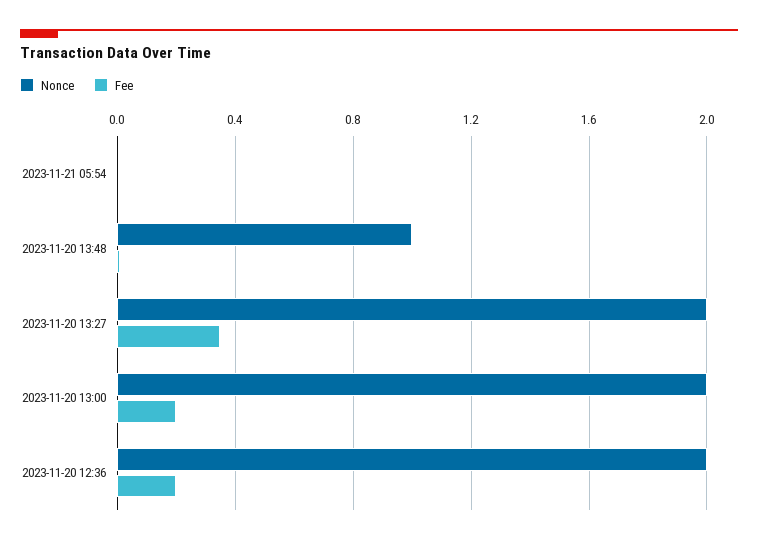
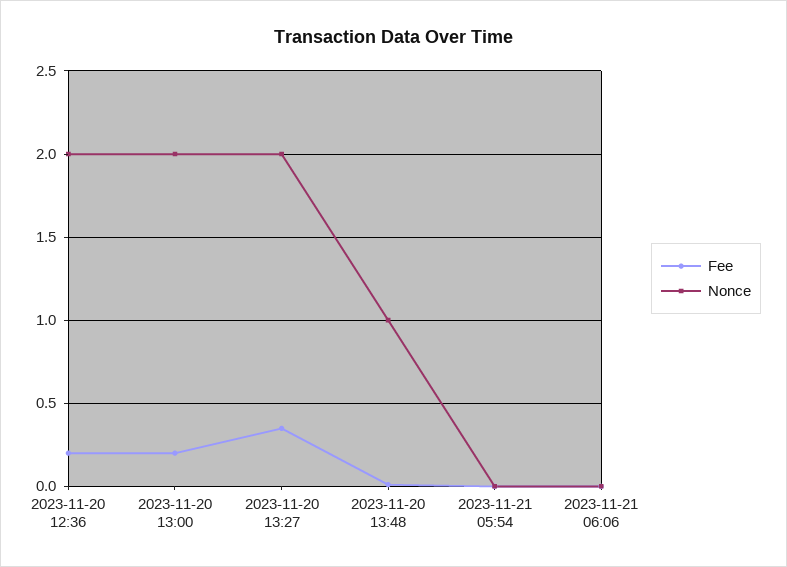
Fee, 2023-11-21 06:06: none -> 0
Nonce, 2023-11-21 06:06: none -> 0

